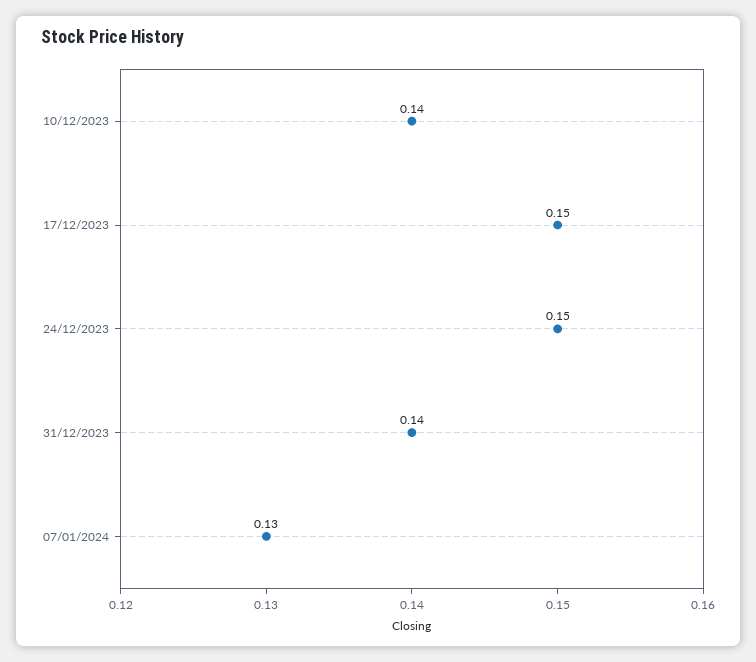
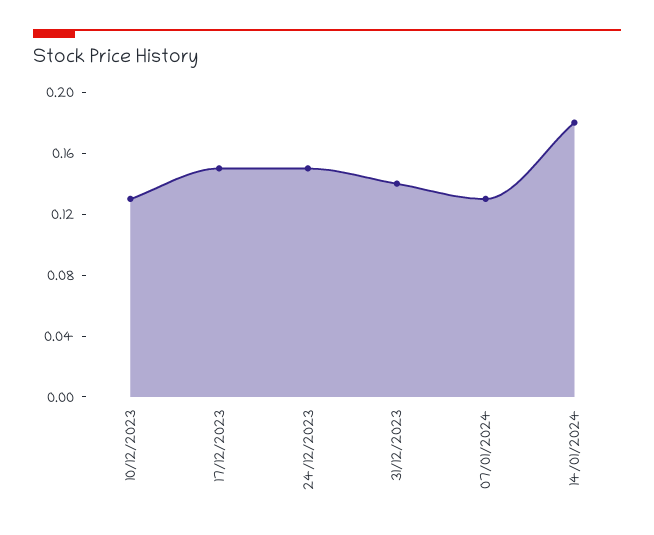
10/12/2023: 0.14 -> 0.13
14/01/2024: none -> 0.18

